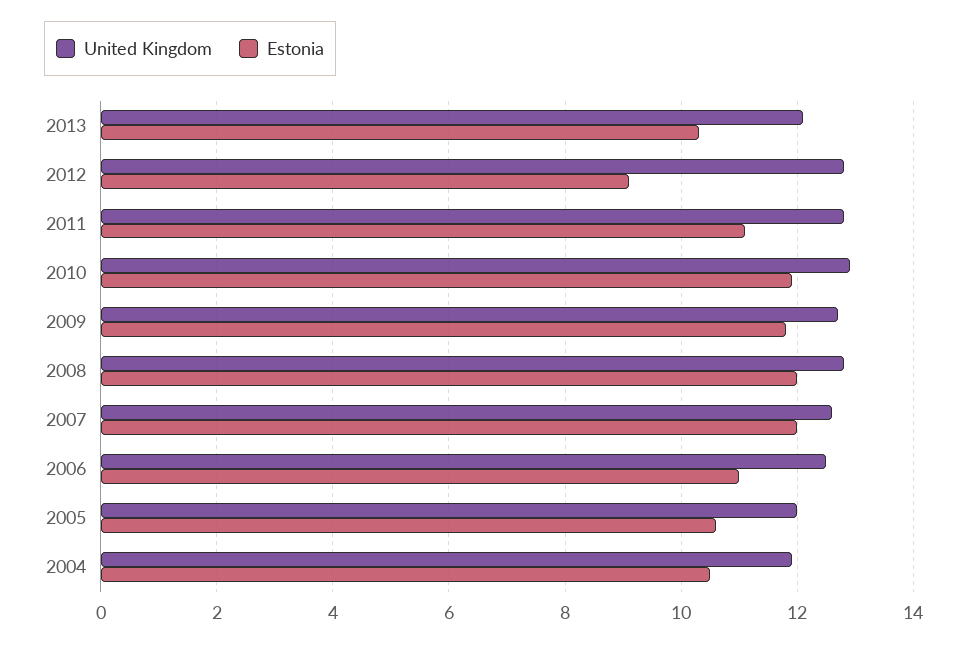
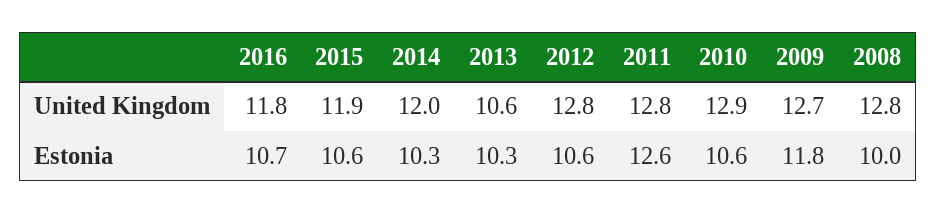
United Kingdom, 2013: 12 -> 10.6
Estonia, 2012: 9 -> 10.6
Estonia, 2011: 11 -> 12.6
Estonia, 2010: 12 -> 10.6
Estonia, 2008: 12 -> 10
United Kingdom, 2007: 12.5 -> none
Estonia, 2007: 12 -> none
United Kingdom, 2006: 12.5 -> none
Estonia, 2006: 11 -> none
United Kingdom, 2005: 12 -> none
Estonia, 2005: 10.5 -> none
United Kingdom, 2004: 12 -> none
Estonia, 2004: 10.5 -> none
United Kingdom, 2016: none -> 11.8
United Kingdom, 2015: none -> 11.9
United Kingdom, 2014: none -> 12
Estonia, 2016: none -> 10.7
Estonia, 2015: none -> 10.6
Estonia, 2014: none -> 10.3

